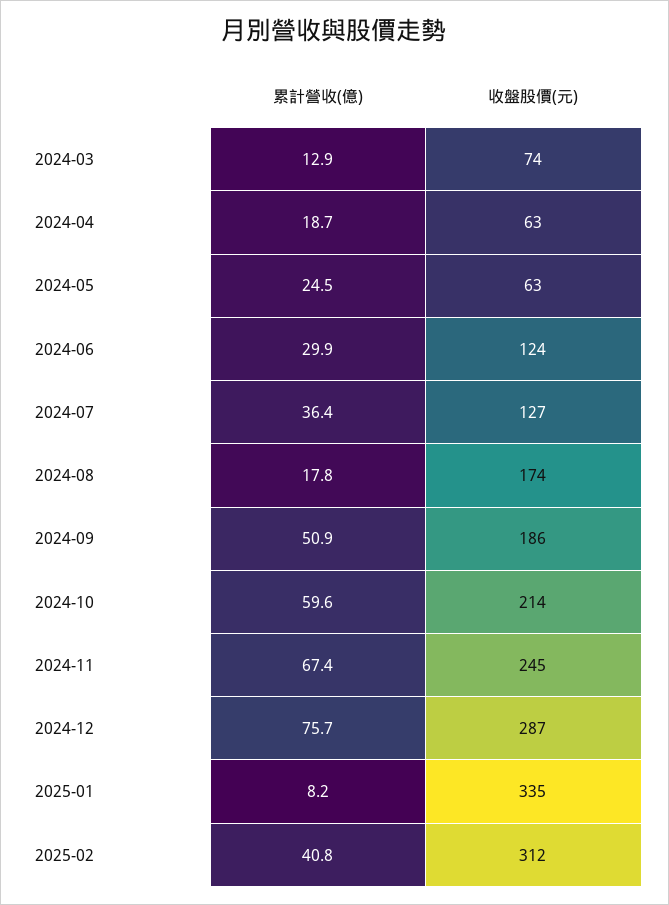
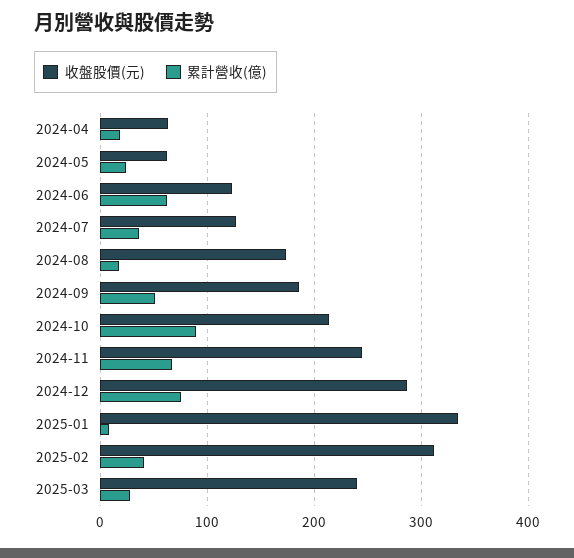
累計營收(億), 2024-03: 12.9 -> none
收盤股價(元), 2024-03: 74 -> none
累計營收(億), 2024-06: 29.9 -> 60
累計營收(億), 2024-10: 59.6 -> 90
收盤股價(元), 2025-03: none -> 240
累計營收(億), 2025-03: none -> 30

